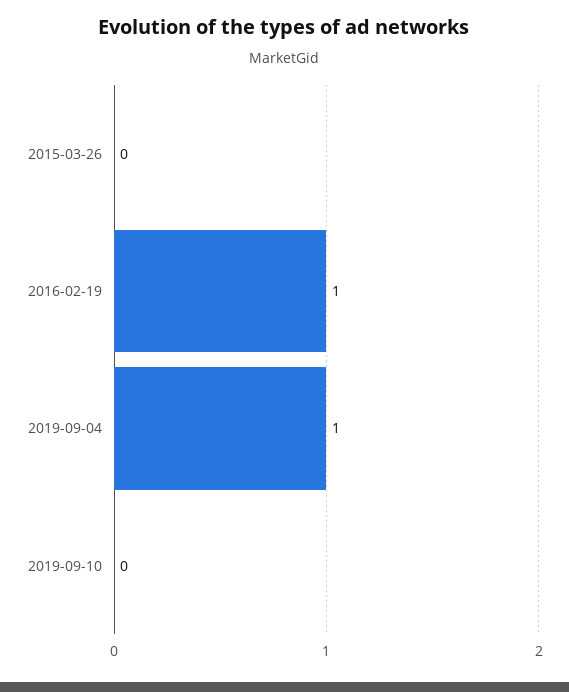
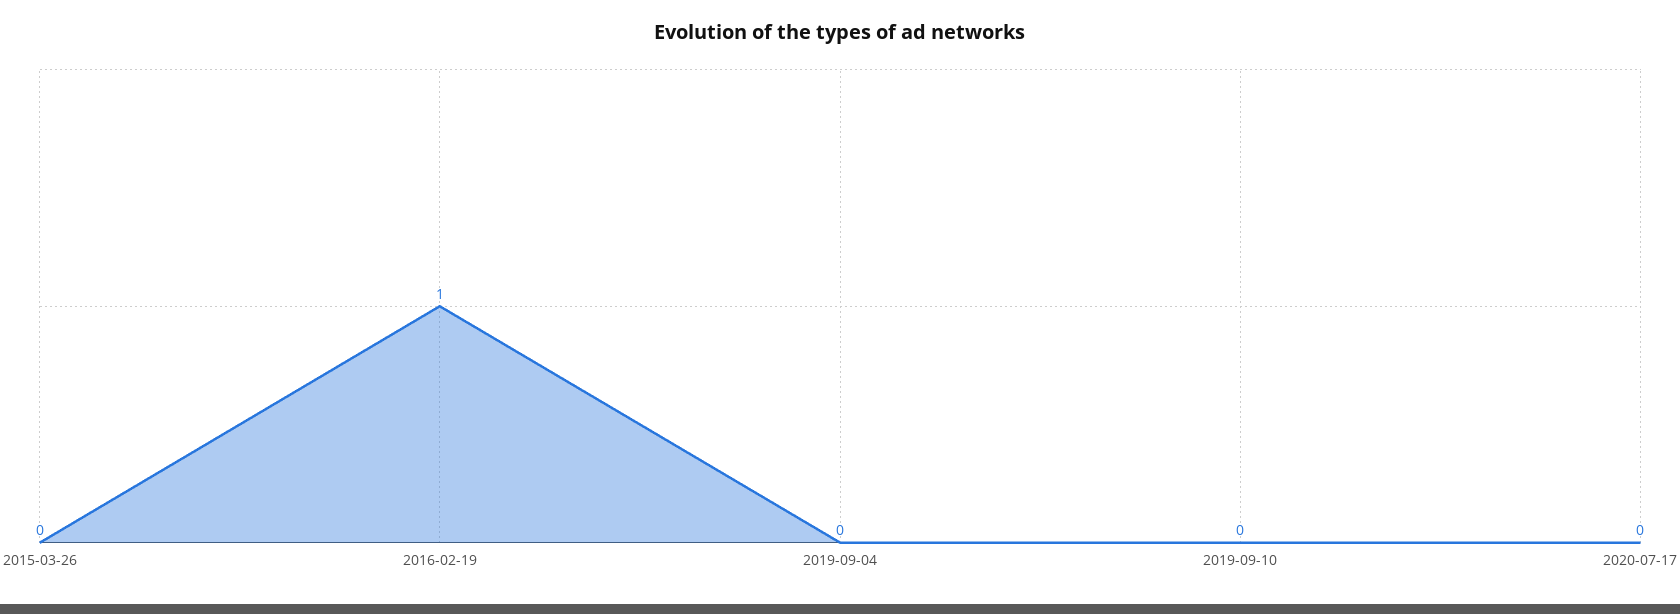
2019-09-04: 1 -> 0
2020-07-17: none -> 0

